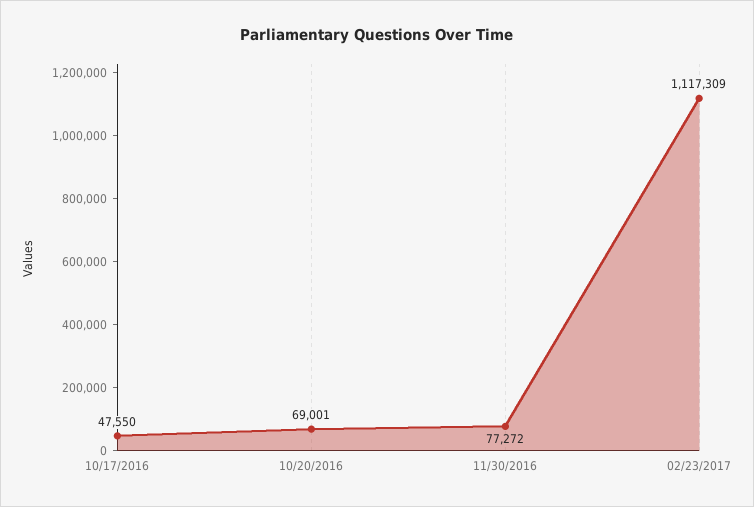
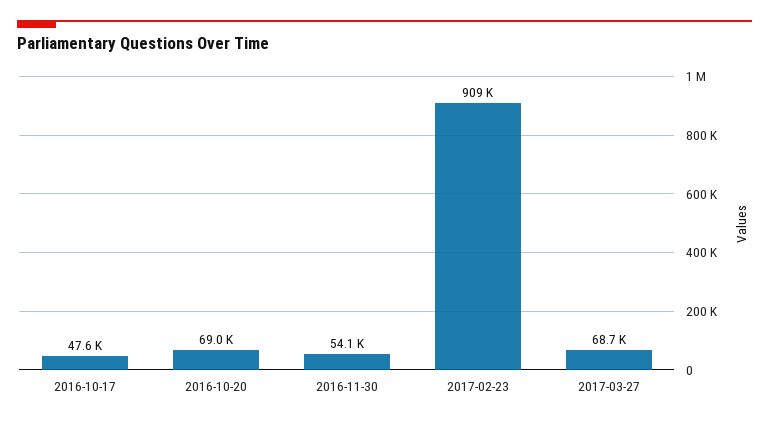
11/30/2016: 77272 -> 54100
02/23/2017: 1117309 -> 909000
2017-03-27: none -> 68700

